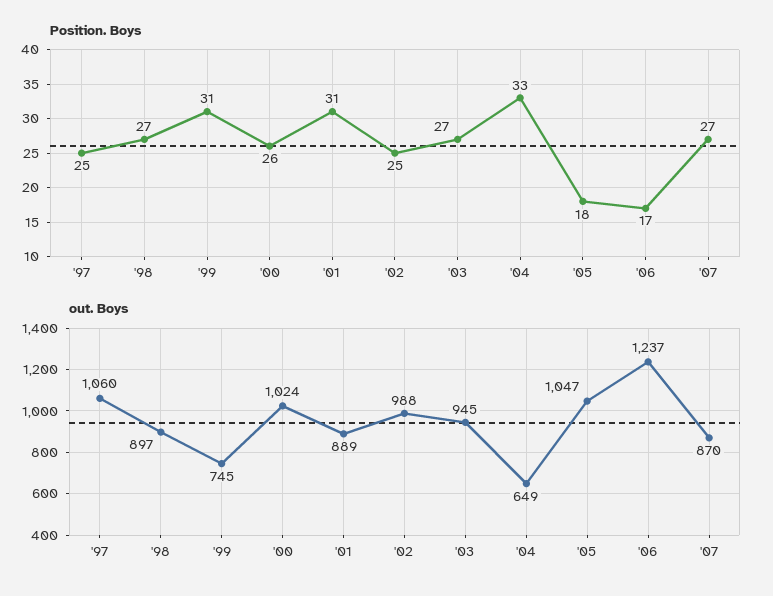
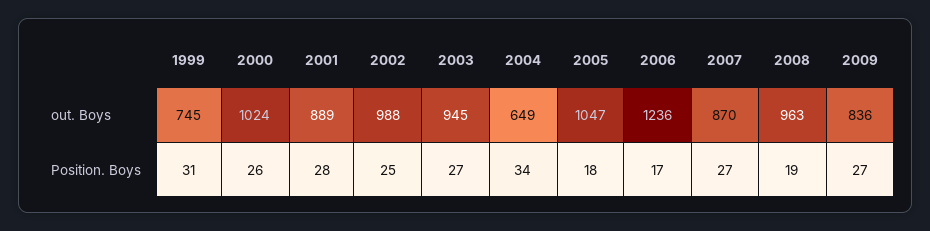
Position. Boys, '97: 25 -> none
Position. Boys, '98: 27 -> none
Position. Boys, '01: 31 -> 28
Position. Boys, '04: 33 -> 34
out. Boys, '97: 1060 -> none
out. Boys, '98: 897 -> none
out. Boys, '06: 1237 -> 1236
out. Boys, 2008: none -> 963
out. Boys, 2009: none -> 836
Position. Boys, 2008: none -> 19
Position. Boys, 2009: none -> 27

